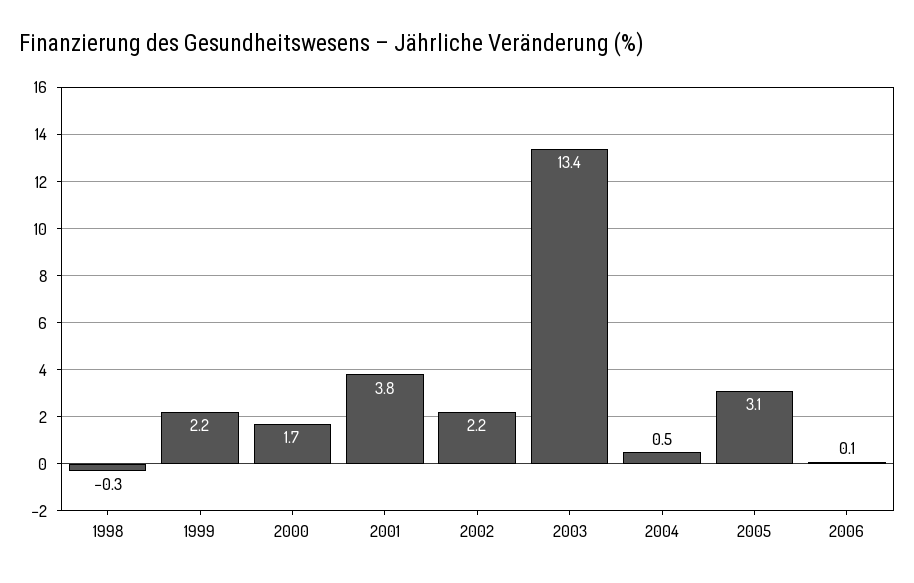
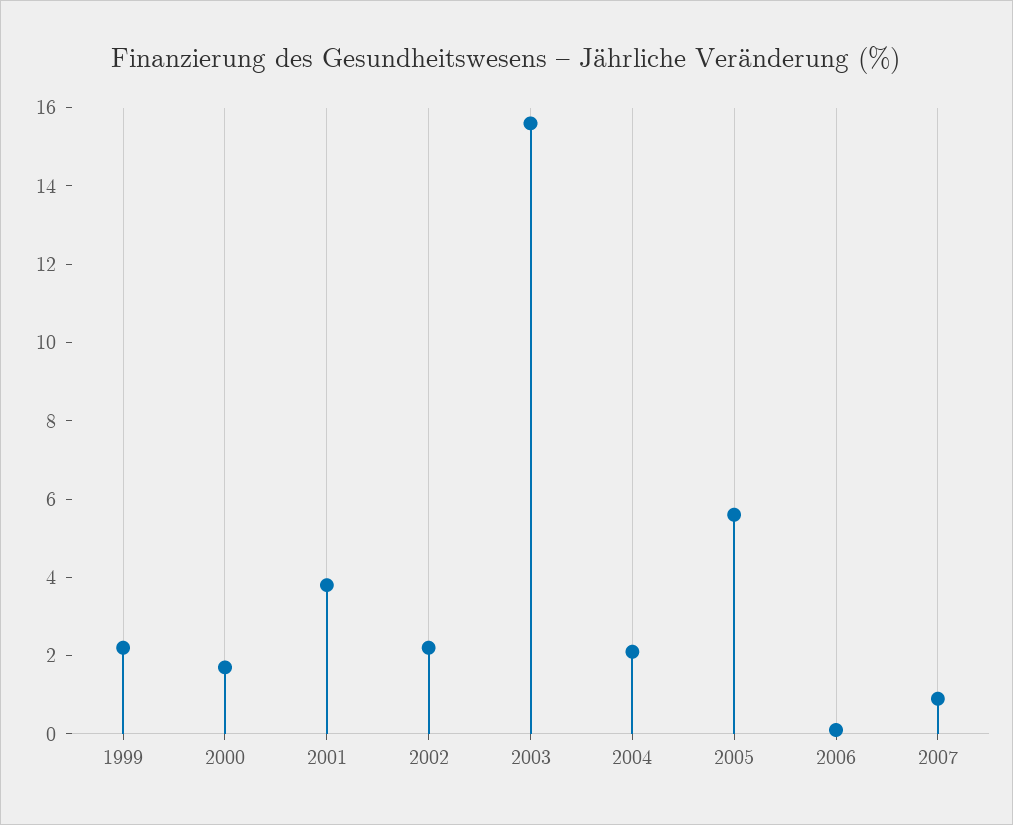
1998: -0.3 -> none
2003: 13.4 -> 15.5
2004: 0.5 -> 2
2005: 3.1 -> 5.5
2007: none -> 1

